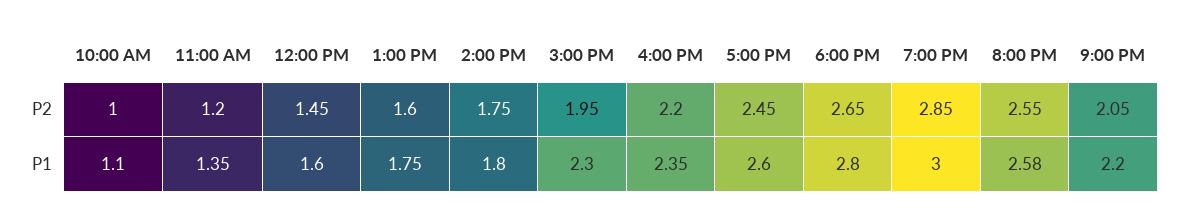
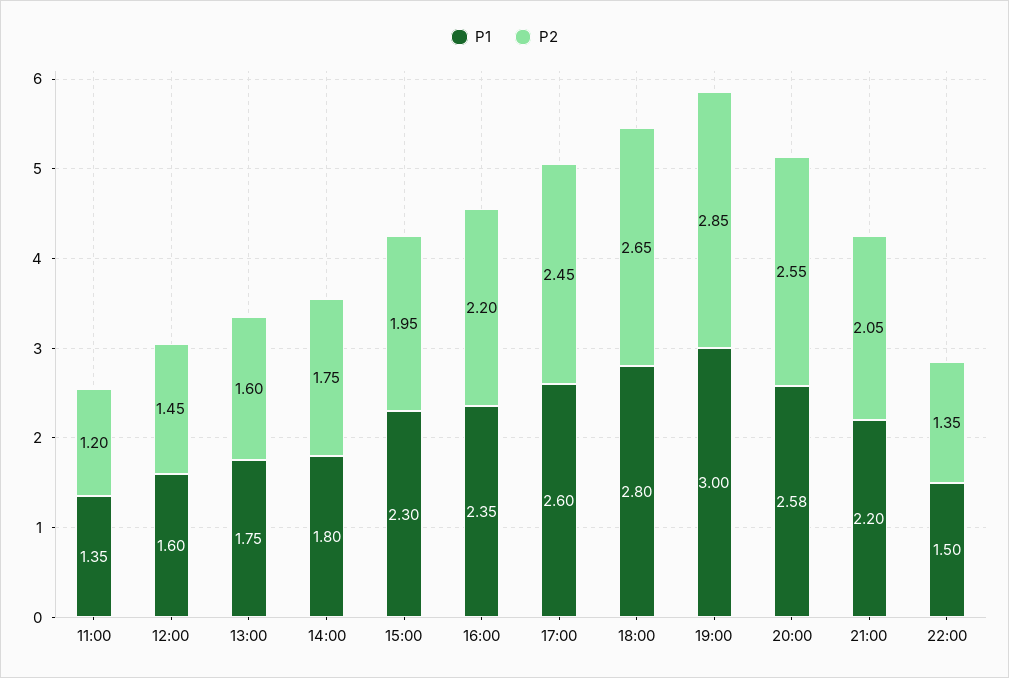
P2, 10:00 AM: 1 -> none
P1, 10:00 AM: 1.1 -> none
P1, 22:00: none -> 1.5
P2, 22:00: none -> 1.35

